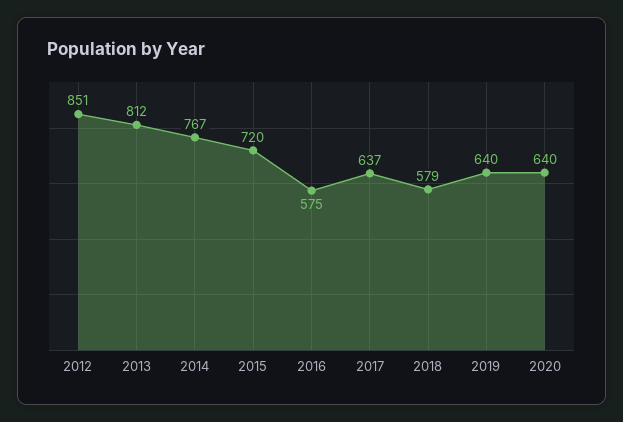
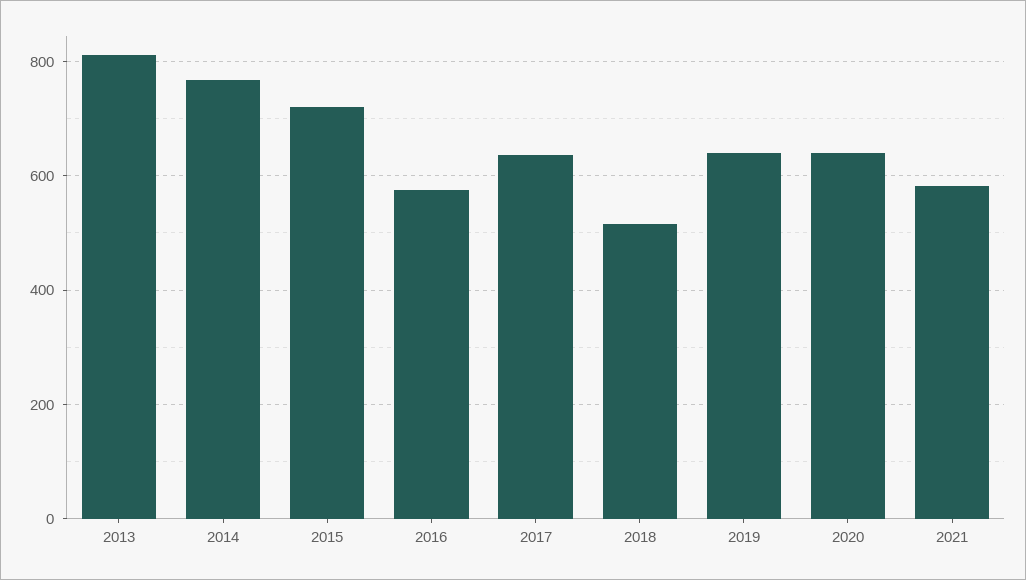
2012: 851 -> none
2018: 579 -> 520
2021: none -> 580

